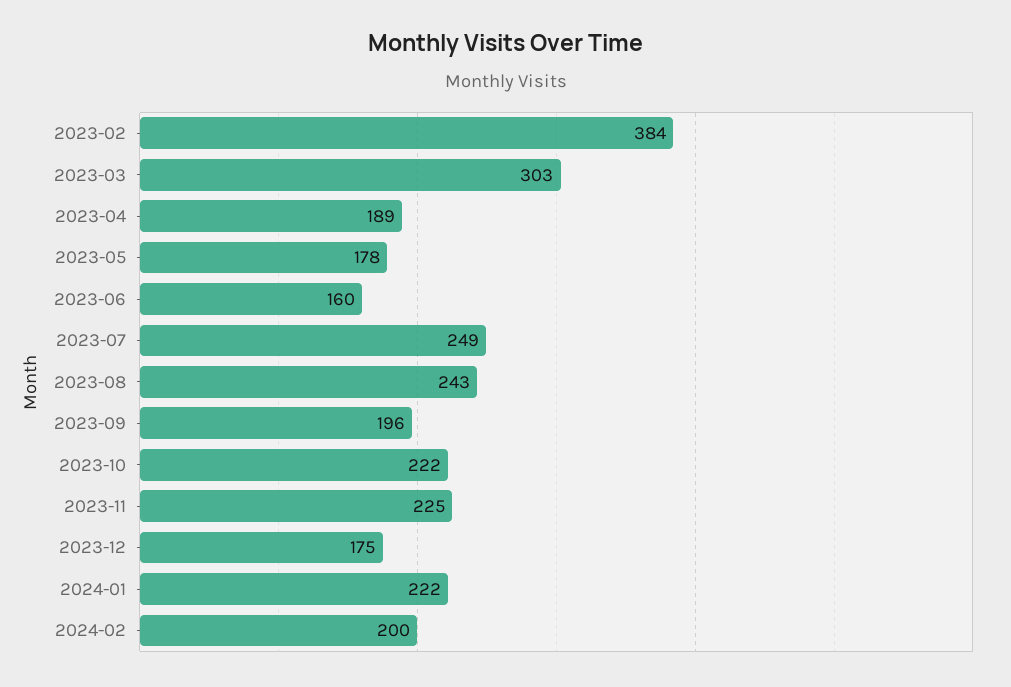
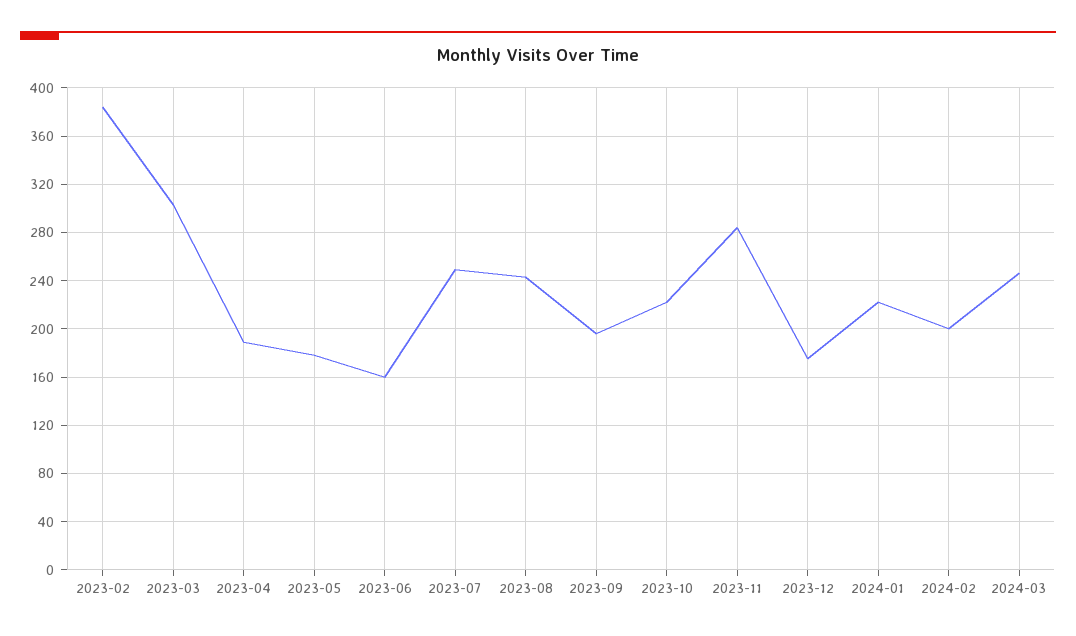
2023-11: 225 -> 285
2024-03: none -> 245

